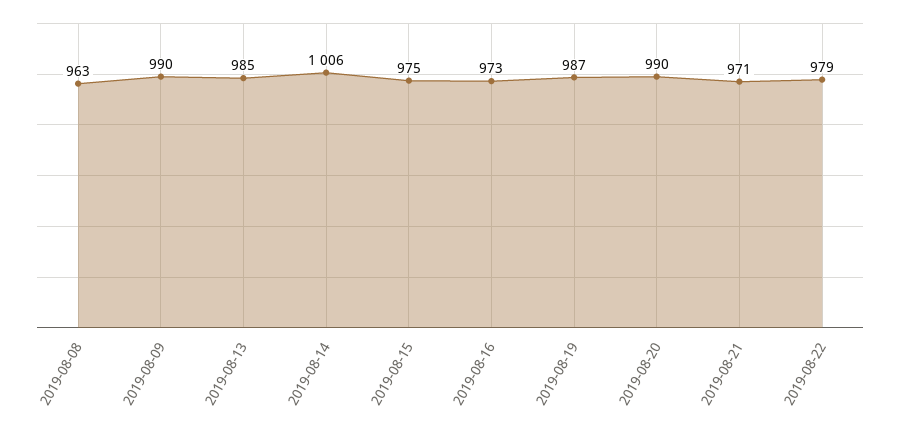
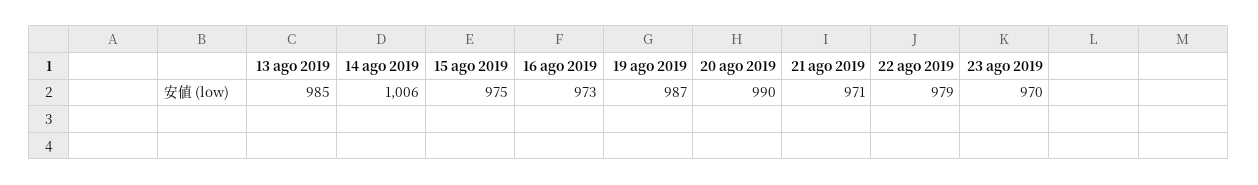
2019-08-08: 963 -> none
2019-08-09: 990 -> none
23 ago 2019: none -> 970

